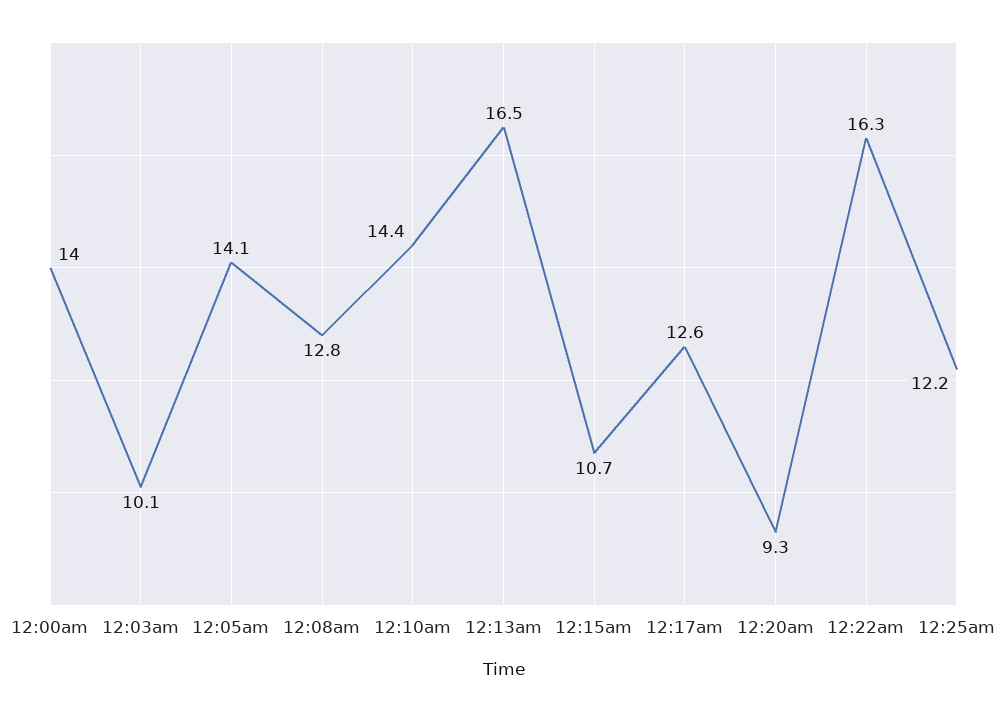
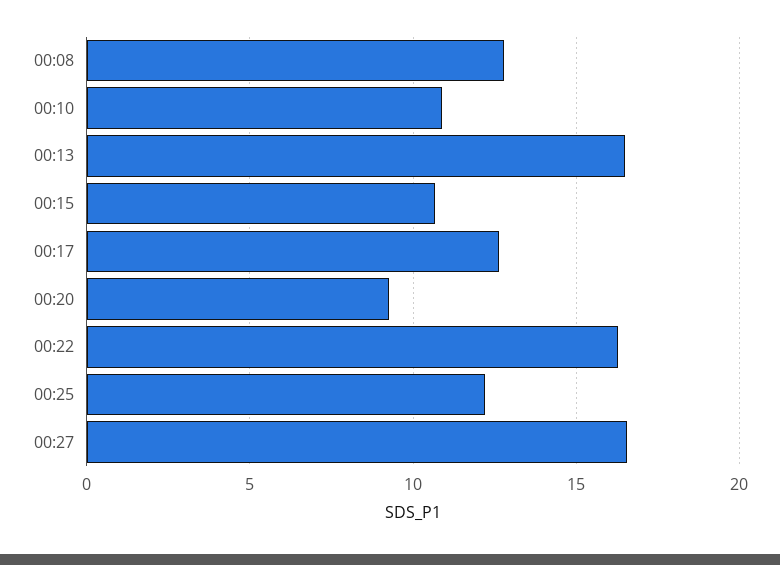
12:00am: 14 -> none
12:03am: 10.1 -> none
12:05am: 14.1 -> none
12:10am: 14.4 -> 11
00:27: none -> 16.5

